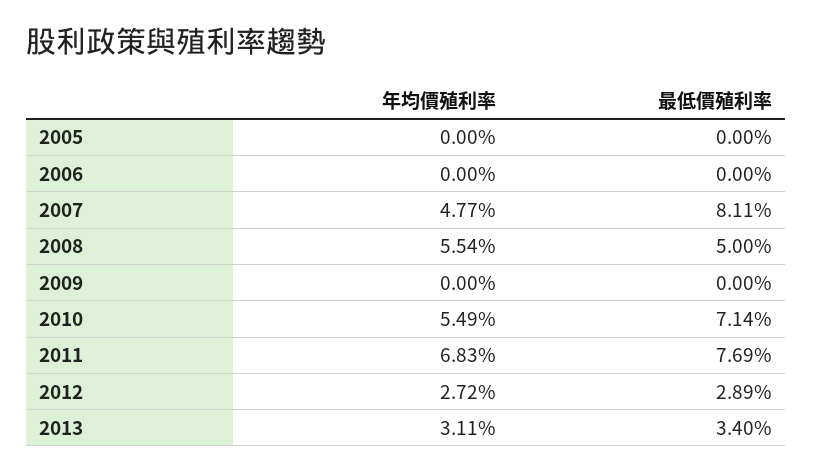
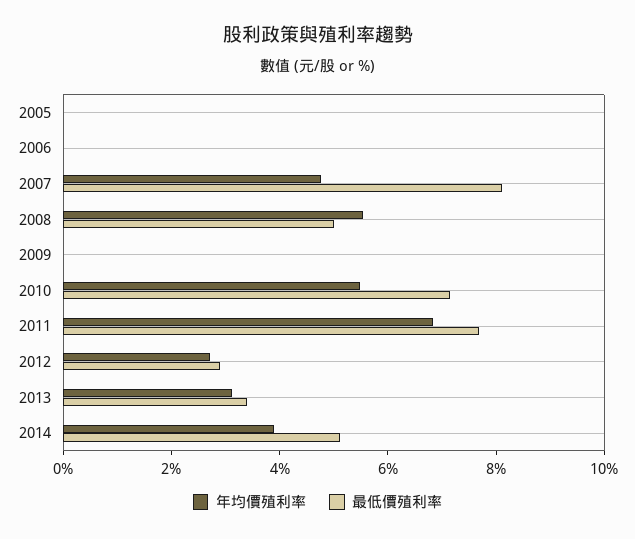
年均價殖利率, 2014: none -> 4
最低價殖利率, 2014: none -> 5

